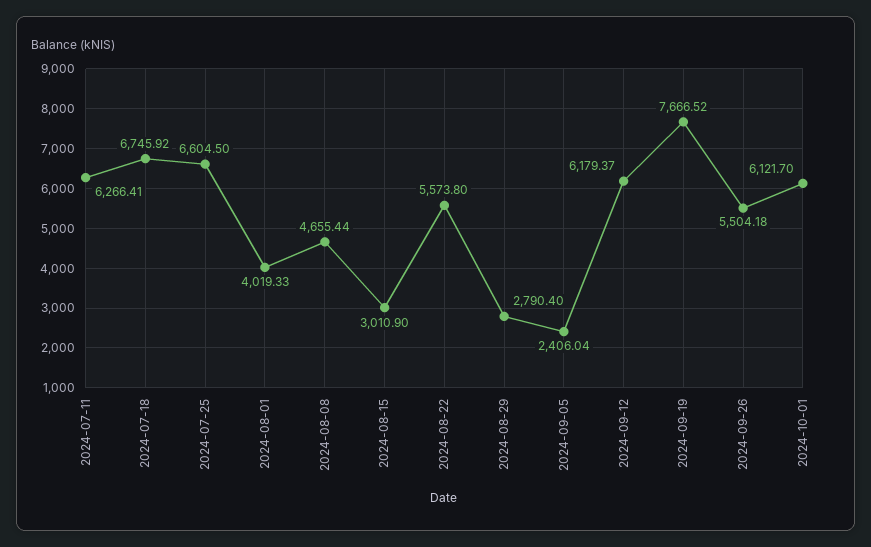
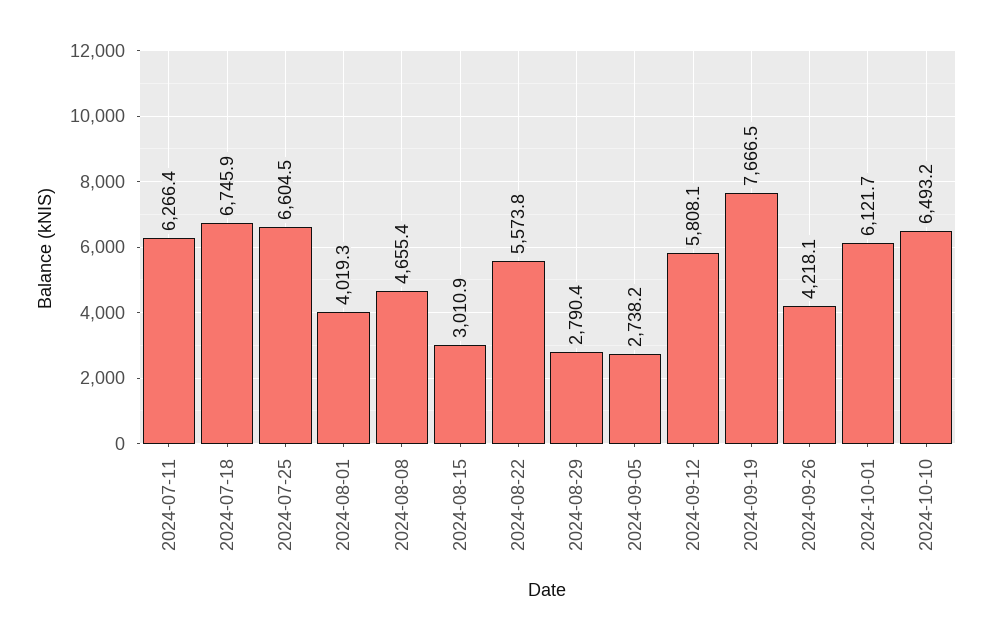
2024-09-05: 2406.04 -> 2738.2
2024-09-12: 6179.37 -> 5808.1
2024-09-26: 5504.18 -> 4218.1
2024-10-10: none -> 6493.2

